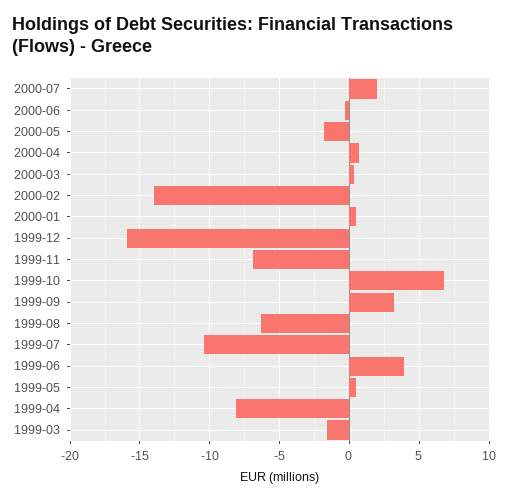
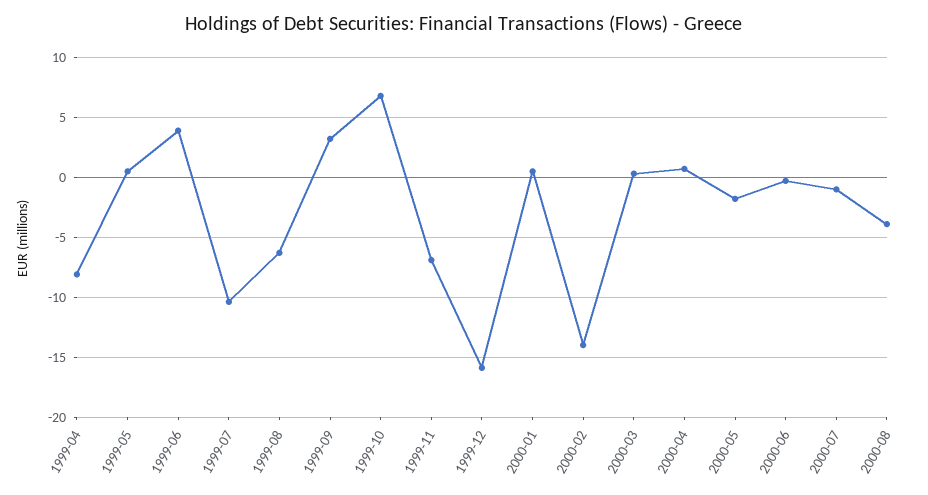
2000-07: 2 -> -1
1999-03: -1.5 -> none
2000-08: none -> -4

